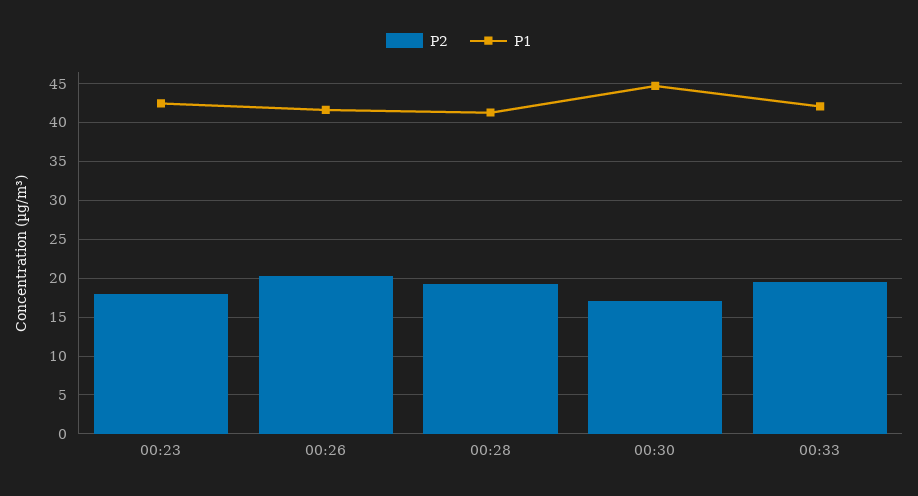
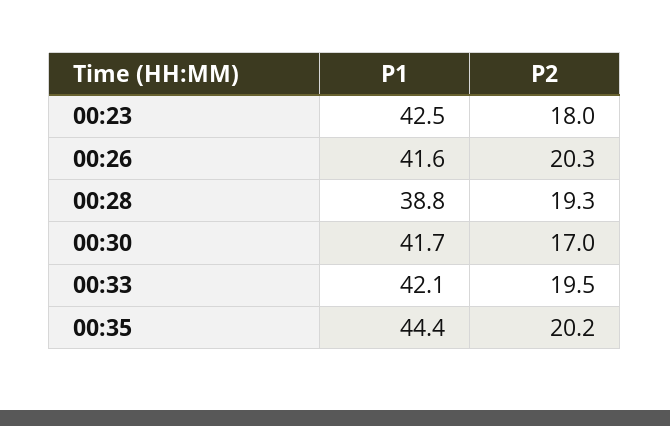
P1, 00:28: 41 -> 38.8
P1, 00:30: 45 -> 41.7
P1, 00:35: none -> 44.4
P2, 00:35: none -> 20.2

